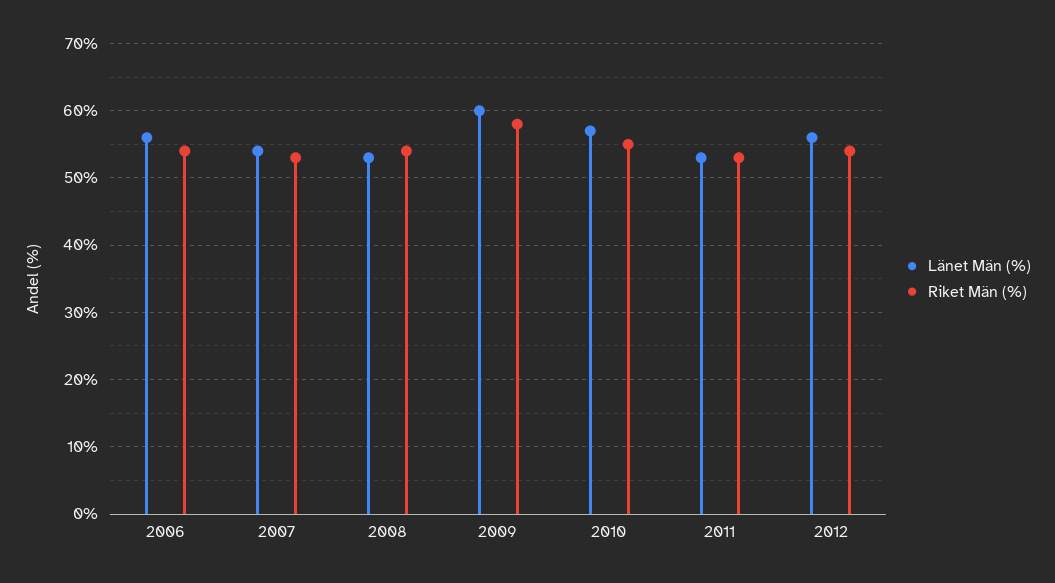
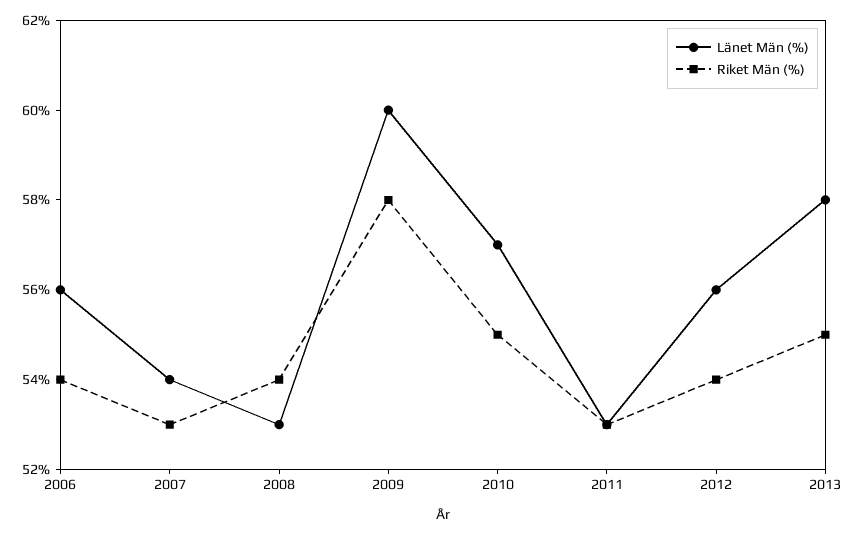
Länet Män (%), 2013: none -> 58
Riket Män (%), 2013: none -> 55

